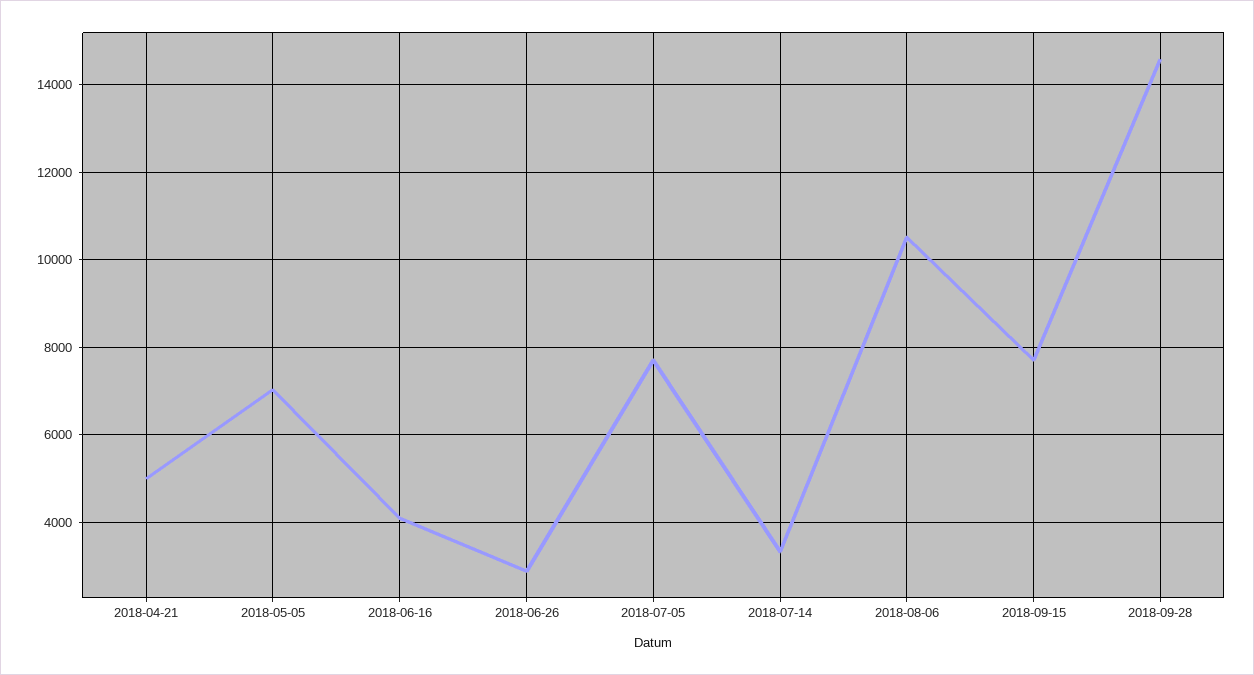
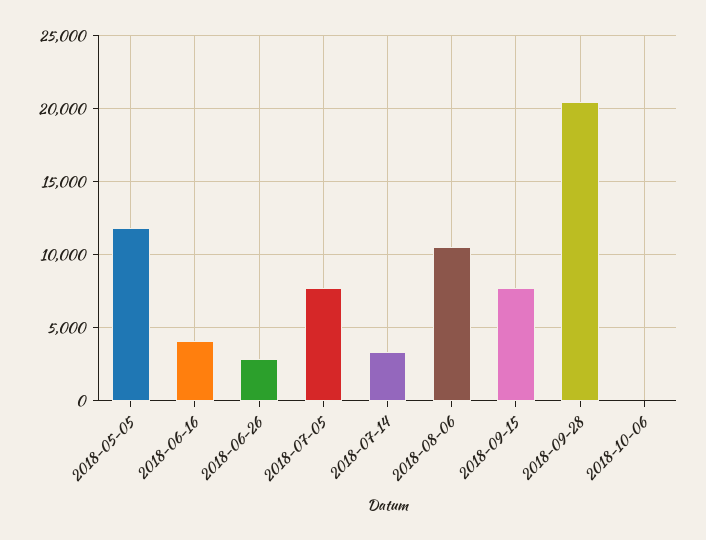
2018-04-21: 5000 -> none
2018-05-05: 7000 -> 12000
2018-09-28: 14600 -> 20500
2018-10-06: none -> 0

